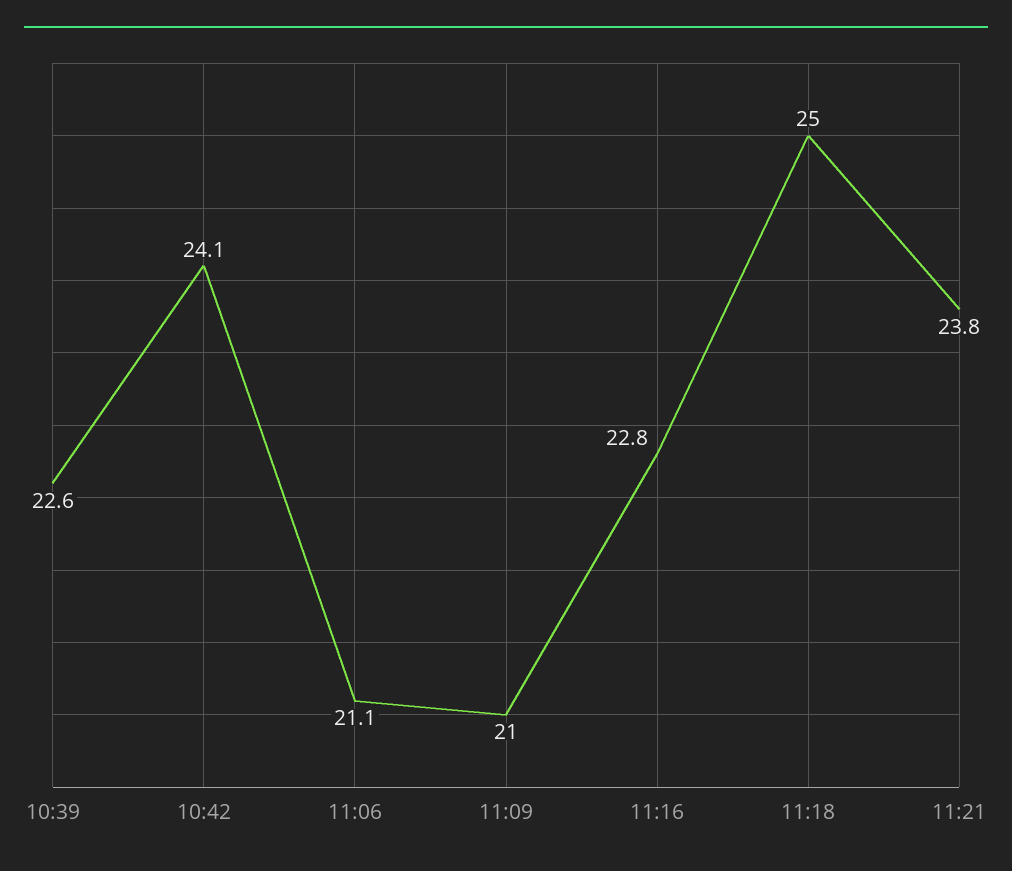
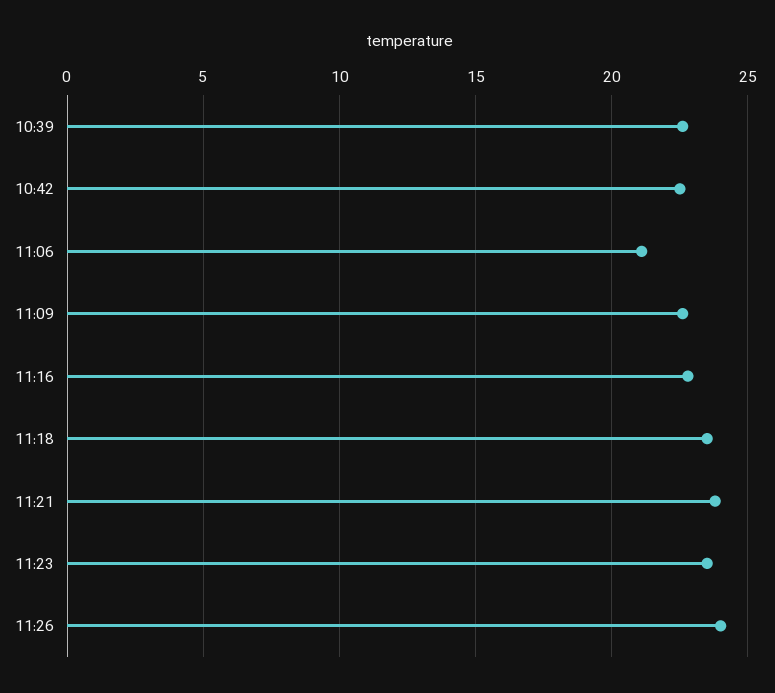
10:42: 24.1 -> 22.5
11:09: 21 -> 22.5
11:18: 25 -> 23.5
11:23: none -> 23.5
11:26: none -> 24

